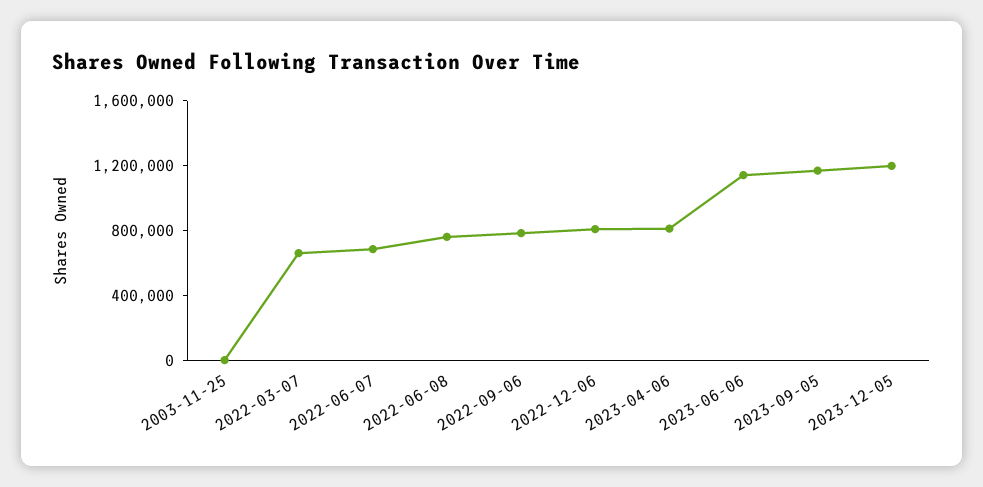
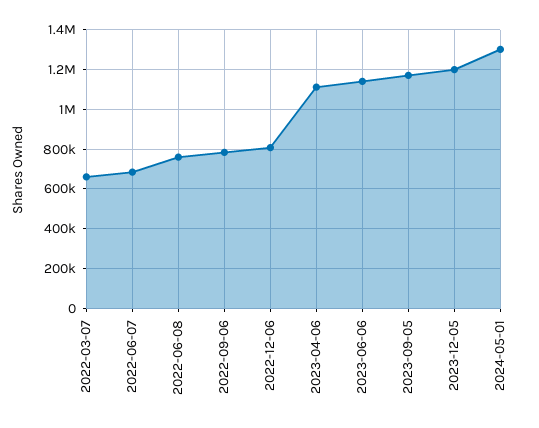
2003-11-25: 0 -> none
2023-04-06: 800000 -> 1100000
2024-05-01: none -> 1300000

